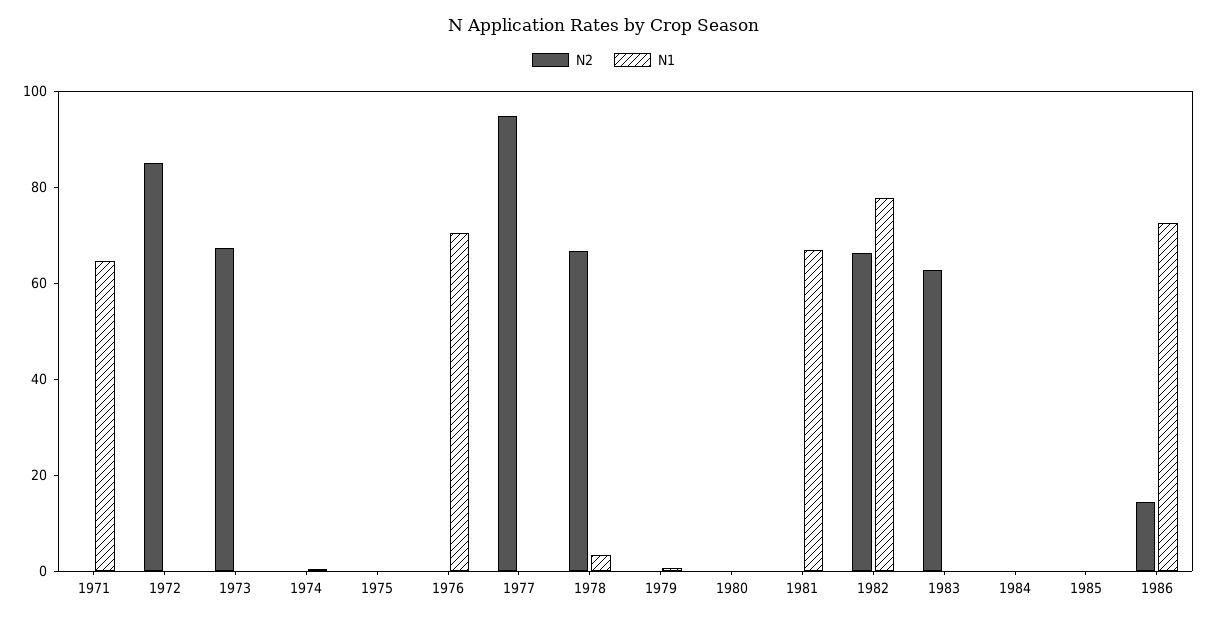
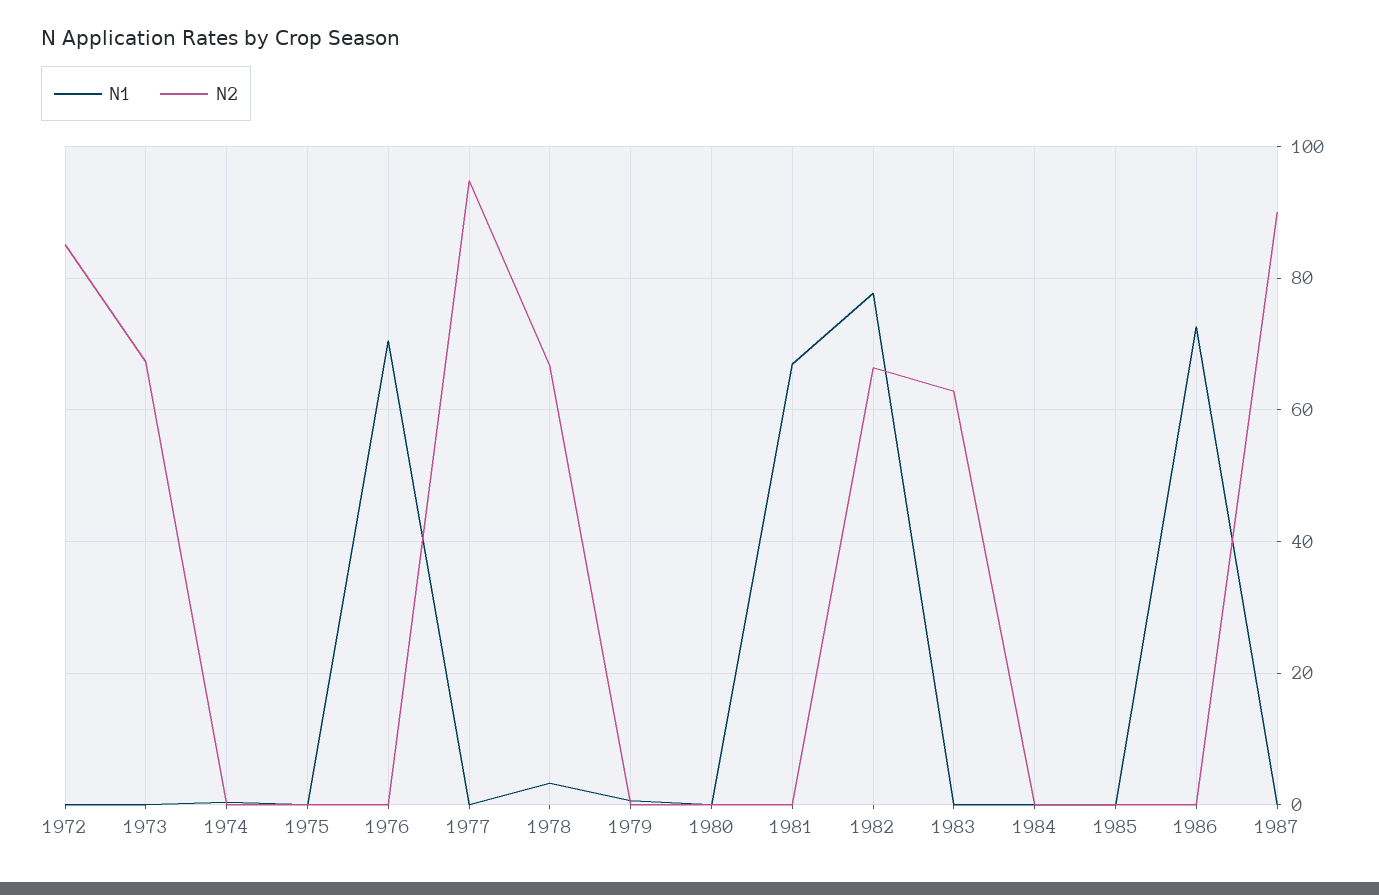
N2, 1971: 0 -> none
N1, 1971: 65 -> none
N2, 1986: 15 -> 0
N1, 1987: none -> 0
N2, 1987: none -> 90

